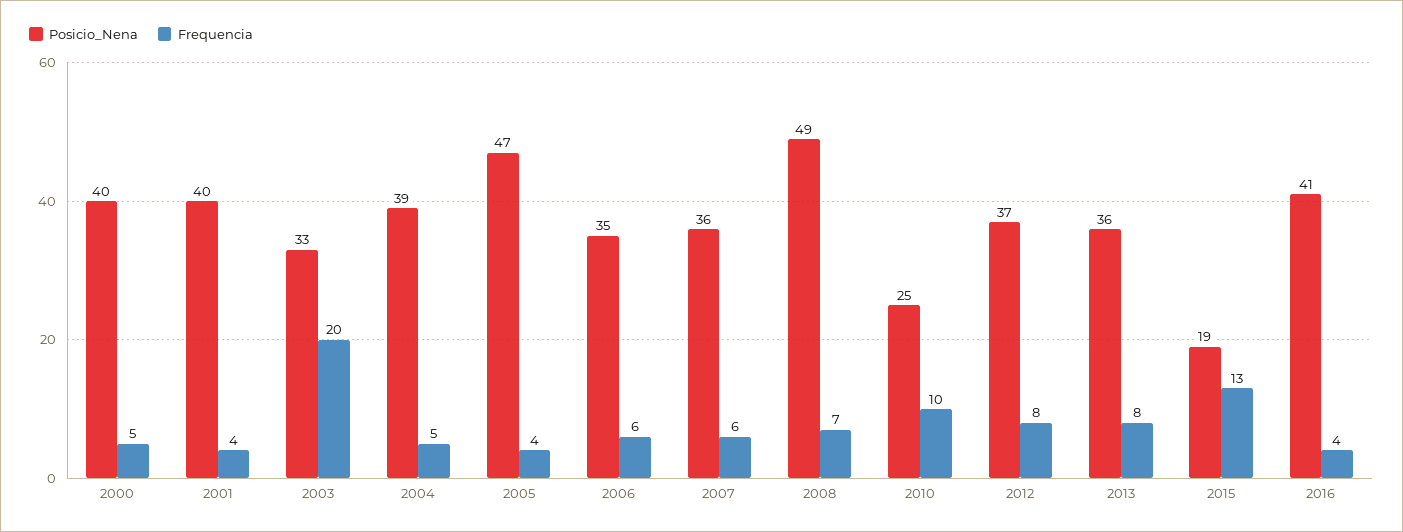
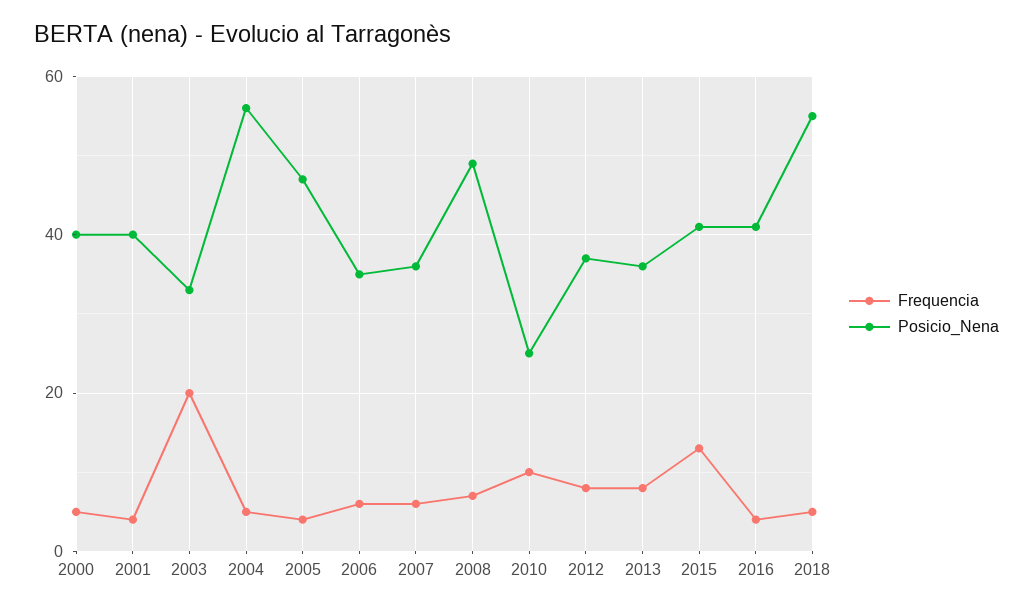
Posicio_Nena, 2004: 39 -> 55
Posicio_Nena, 2015: 19 -> 40
Frequencia, 2018: none -> 5
Posicio_Nena, 2018: none -> 55

